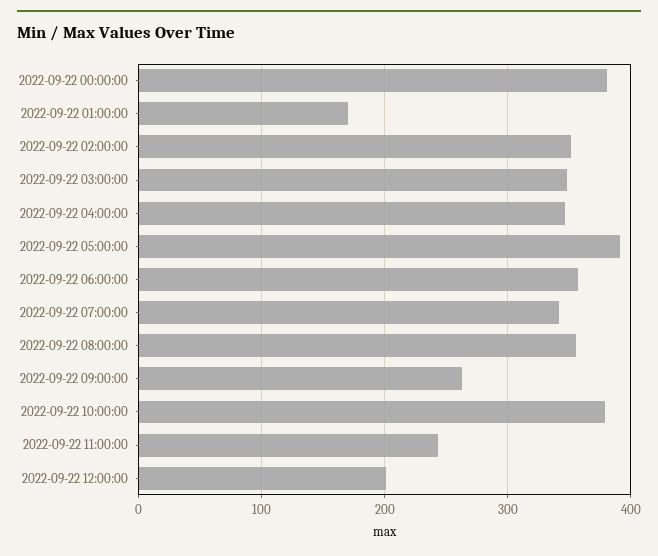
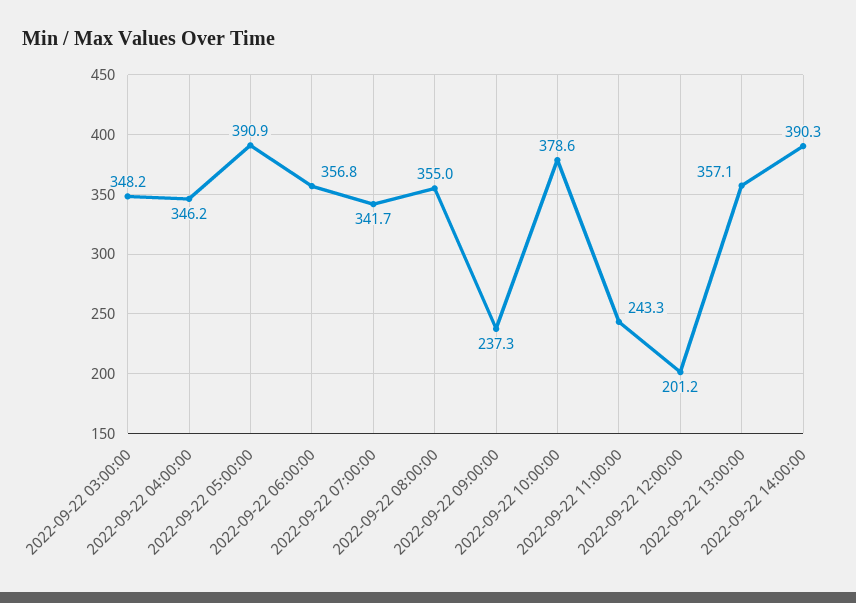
2022-09-22 00:00:00: 380 -> none
2022-09-22 01:00:00: 170 -> none
2022-09-22 02:00:00: 350 -> none
2022-09-22 09:00:00: 260 -> 237.3
2022-09-22 13:00:00: none -> 357.1
2022-09-22 14:00:00: none -> 390.3

